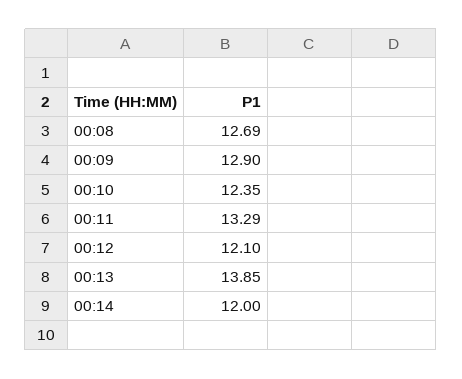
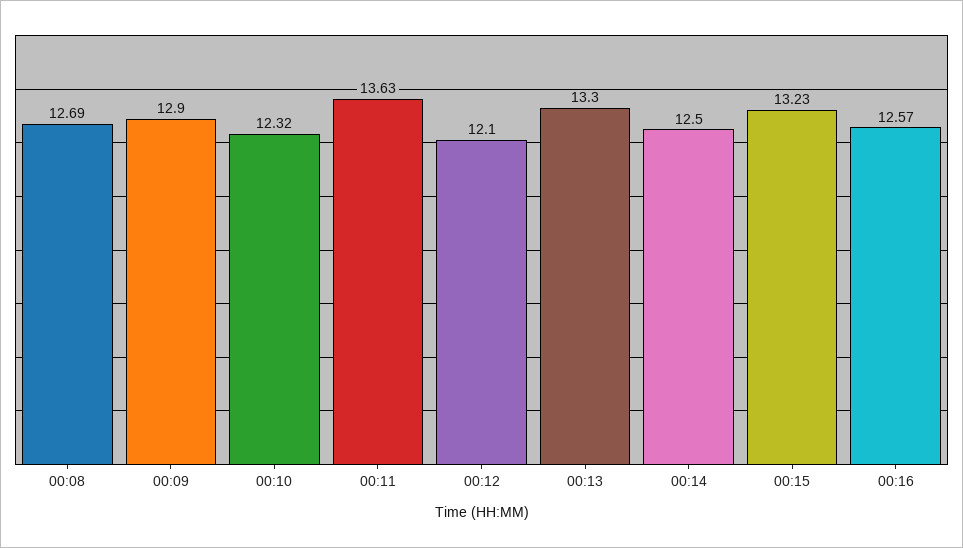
00:10: 12.35 -> 12.32
00:11: 13.29 -> 13.63
00:13: 13.85 -> 13.3
00:14: 12 -> 12.5
00:15: none -> 13.23
00:16: none -> 12.57

